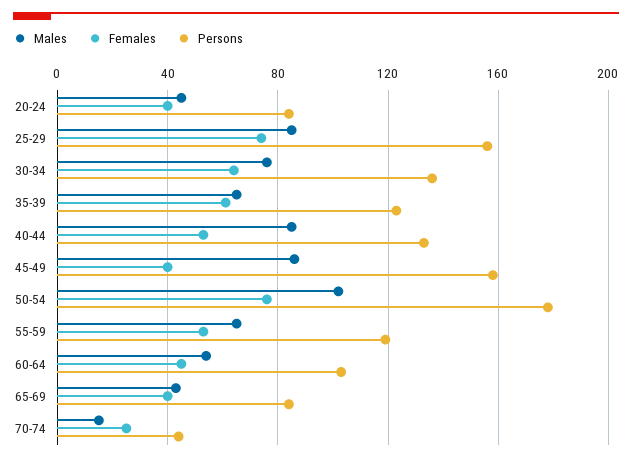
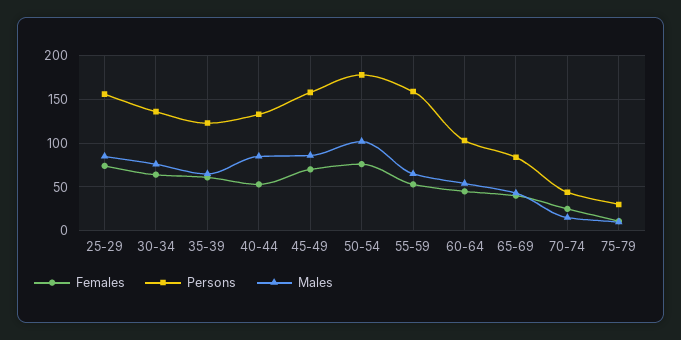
Males, 20-24: 45 -> none
Females, 20-24: 40 -> none
Persons, 20-24: 85 -> none
Females, 45-49: 40 -> 70
Persons, 55-59: 120 -> 160
Females, 75-79: none -> 10
Persons, 75-79: none -> 30
Males, 75-79: none -> 10

